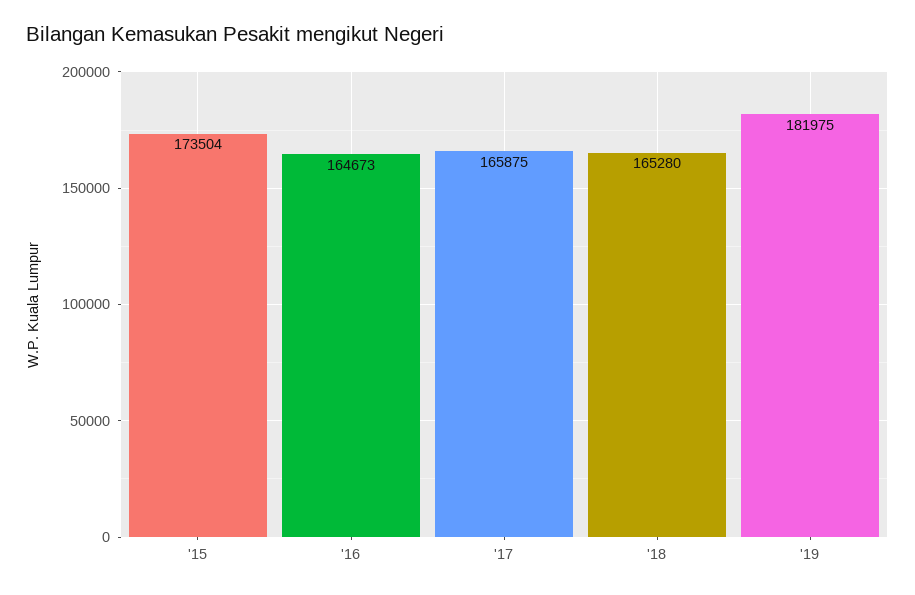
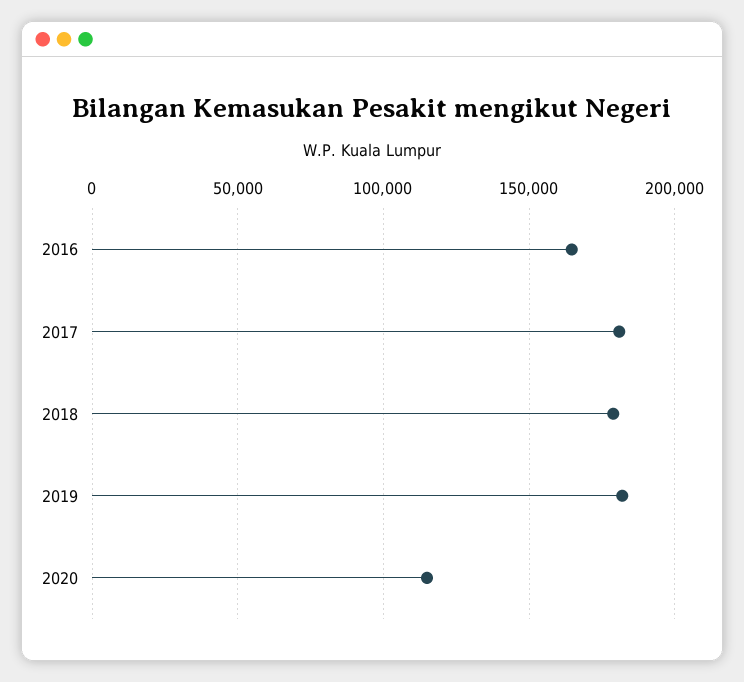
'15: 173504 -> none
'17: 165875 -> 180000
'18: 165280 -> 180000
2020: none -> 115000

